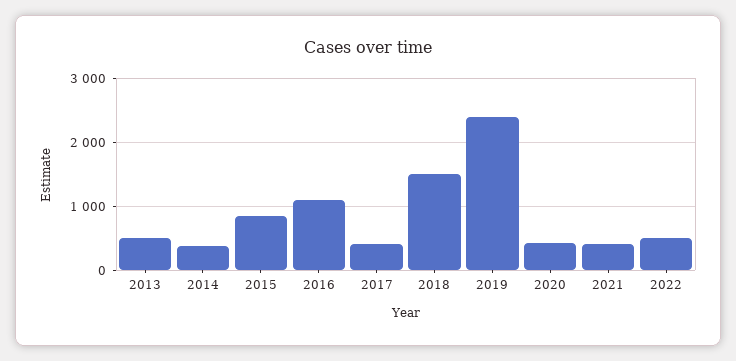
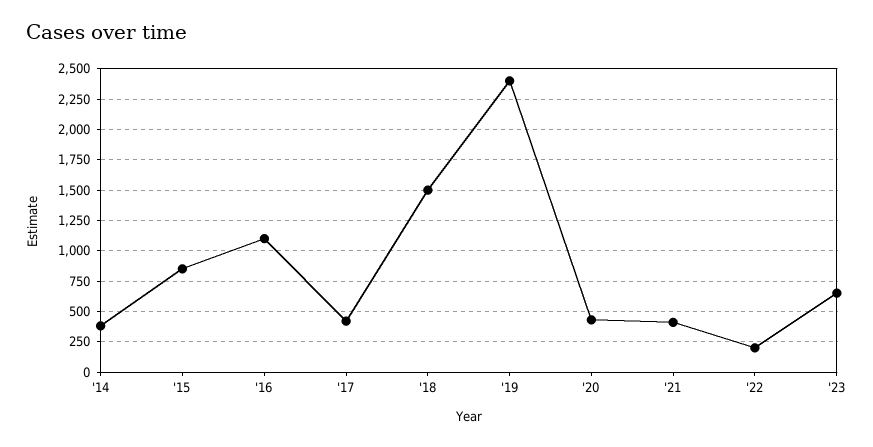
2013: 500 -> none
2022: 500 -> 200
'23: none -> 650

